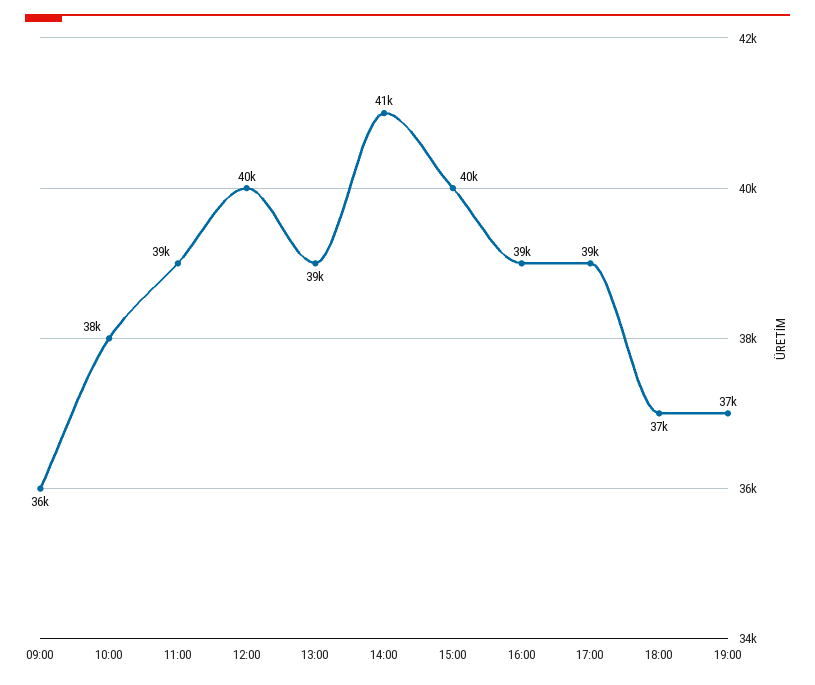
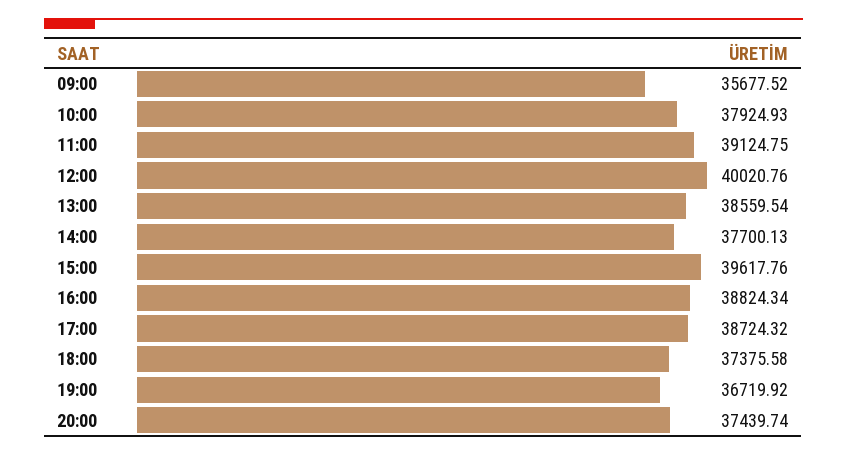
14:00: 41000 -> 37700.13
20:00: none -> 37439.74

